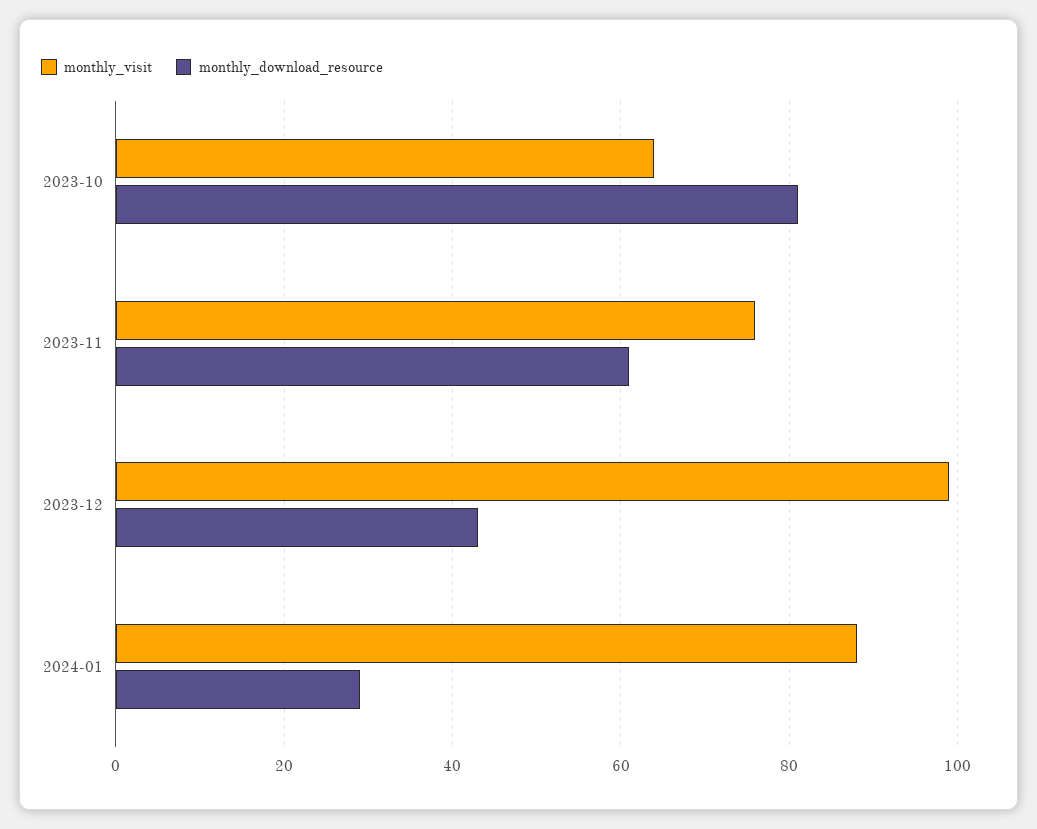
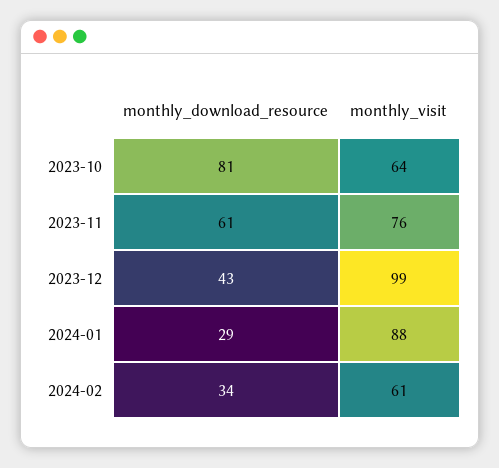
monthly_download_resource, 2024-02: none -> 34
monthly_visit, 2024-02: none -> 61

